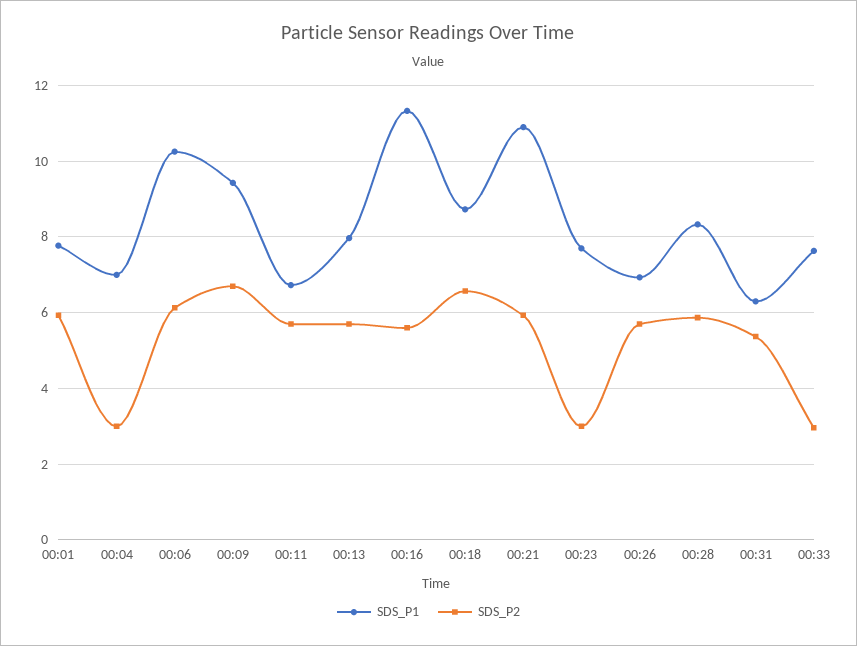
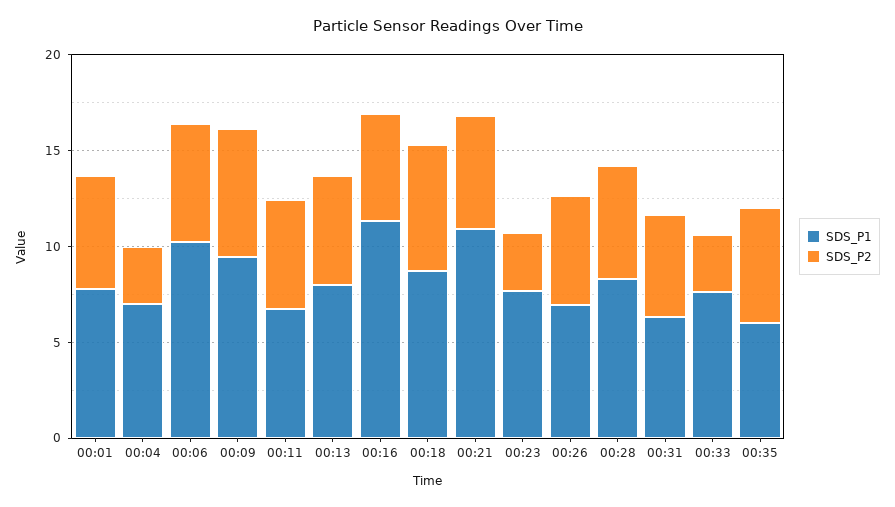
SDS_P1, 00:35: none -> 6
SDS_P2, 00:35: none -> 6

